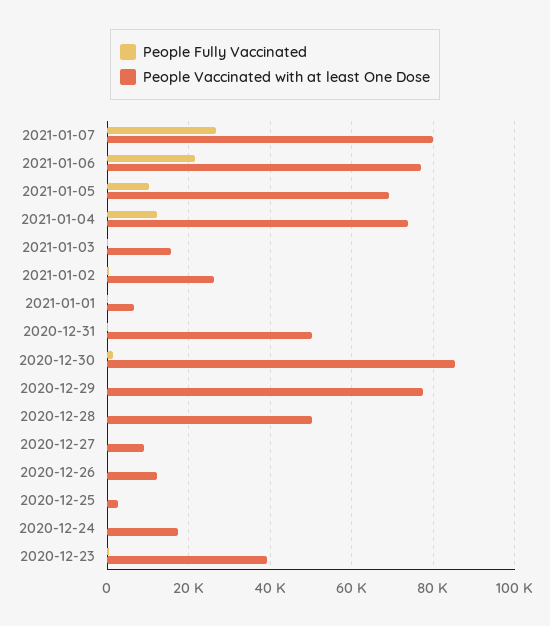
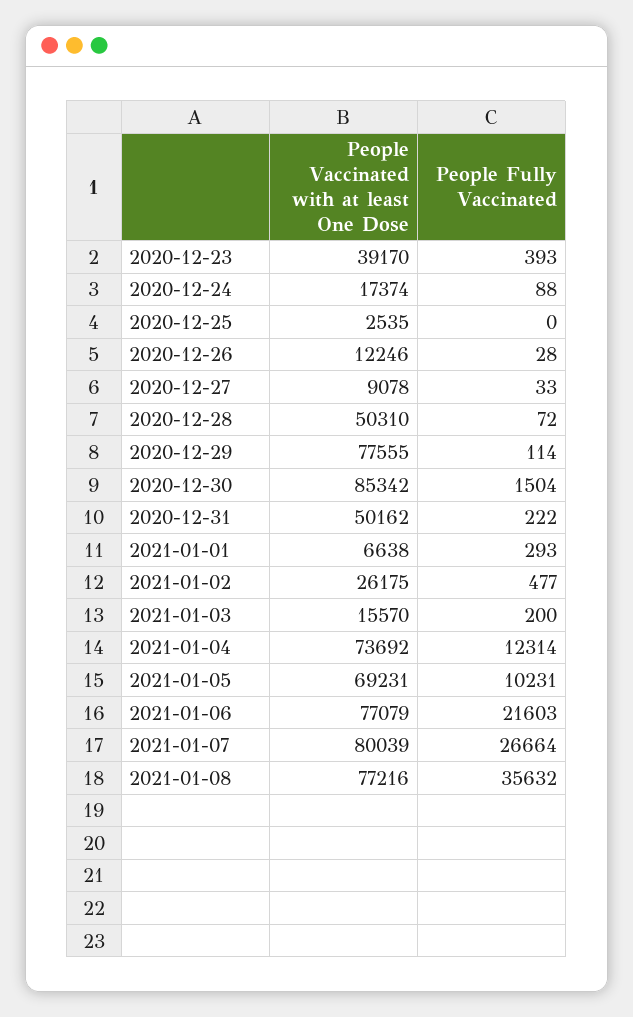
People Vaccinated with at least One Dose, 2021-01-08: none -> 77216
People Fully Vaccinated, 2021-01-08: none -> 35632

